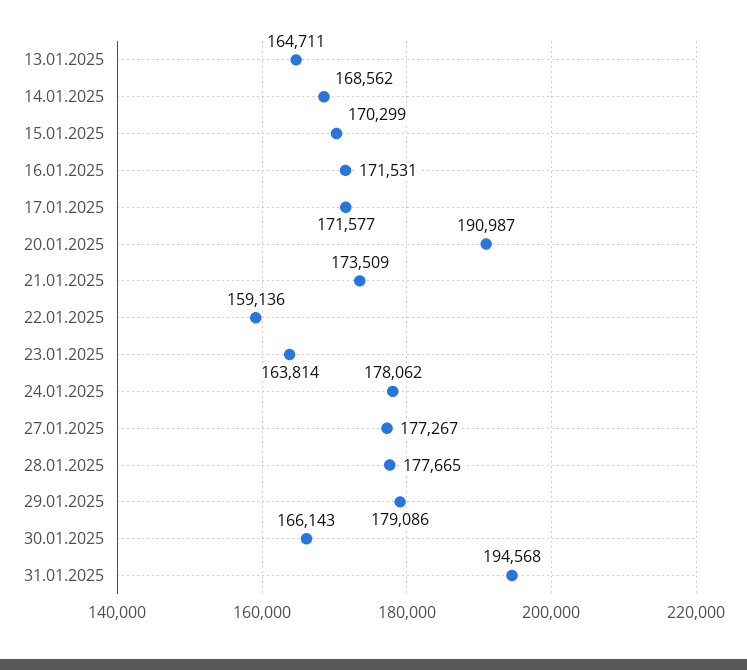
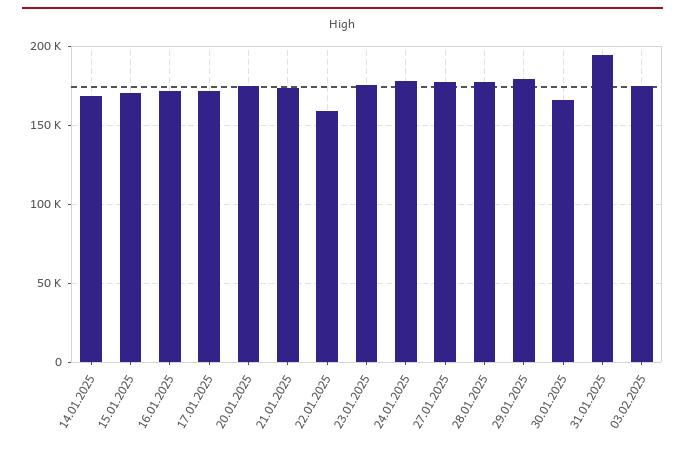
13.01.2025: 164711 -> none
20.01.2025: 190987 -> 175000
23.01.2025: 163814 -> 175000
03.02.2025: none -> 175000

